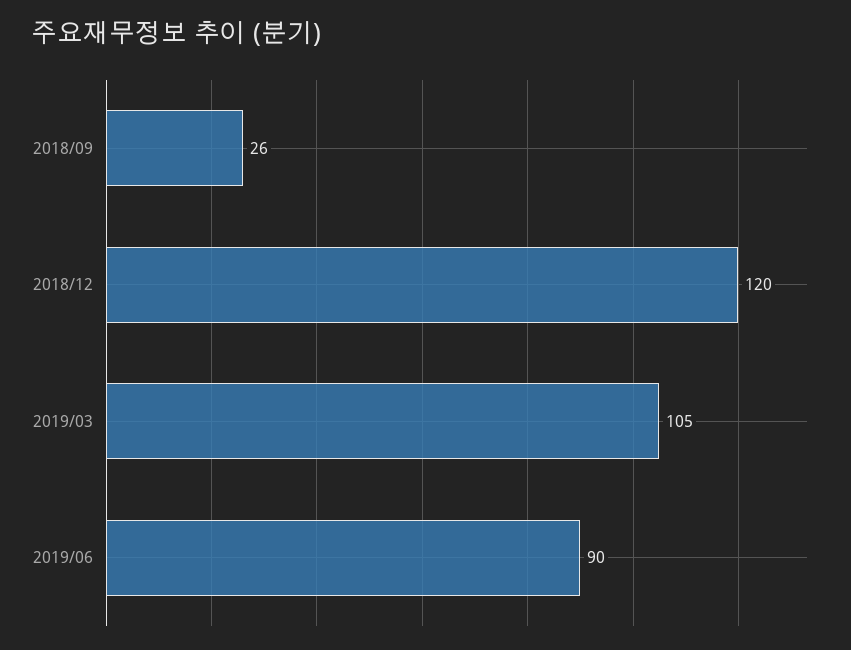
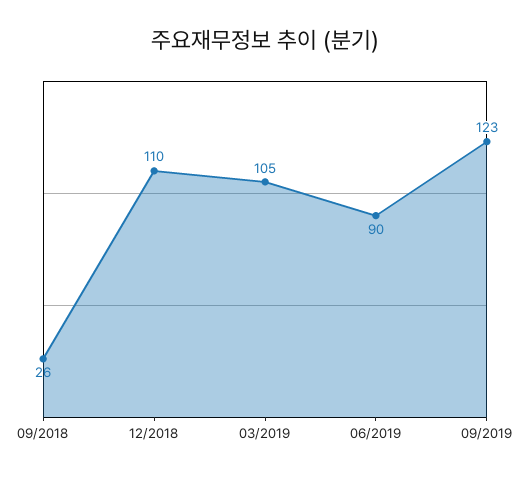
2018/12: 120 -> 110
09/2019: none -> 123

